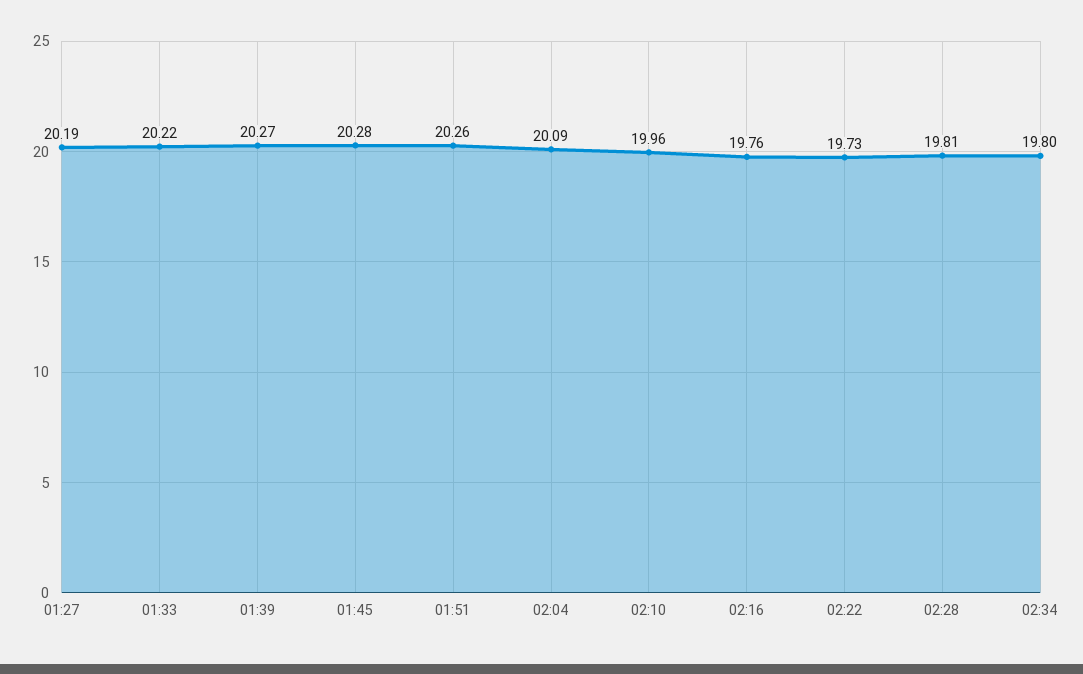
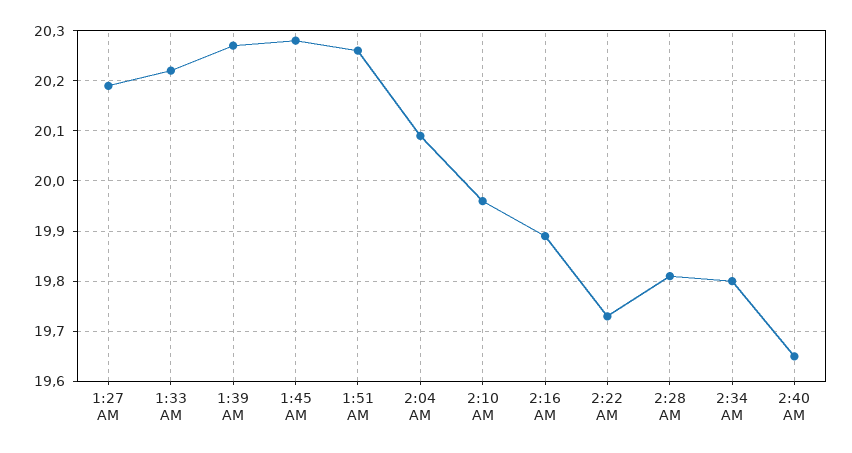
02:16: 19.76 -> 19.9
2:40 AM: none -> 19.65

